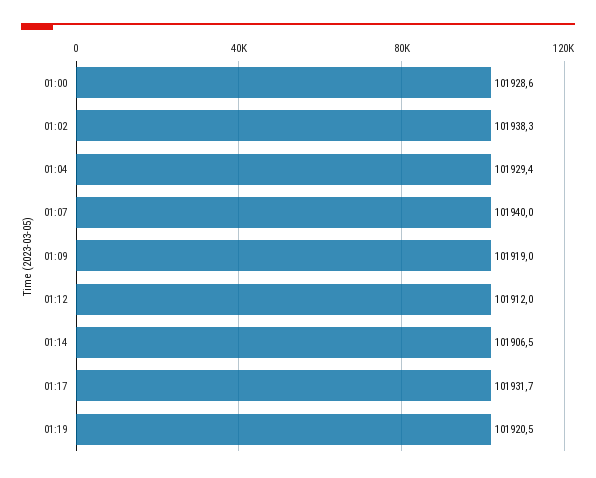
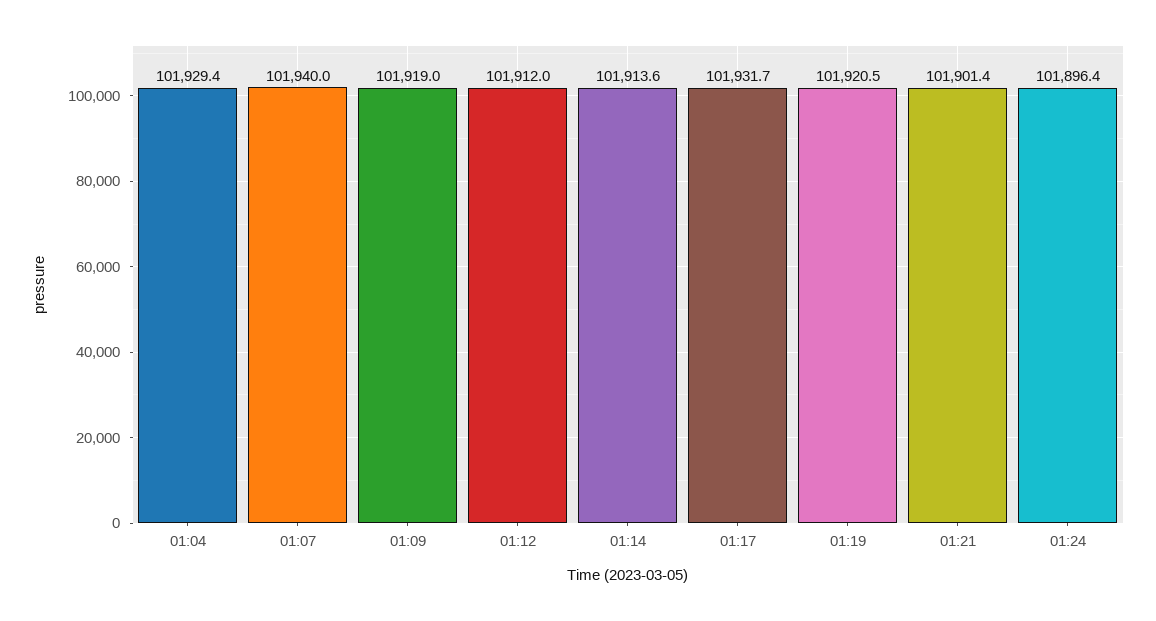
01:00: 101928.6 -> none
01:02: 101938.3 -> none
01:14: 101906.5 -> 101913.6
01:21: none -> 101901.4
01:24: none -> 101896.4

